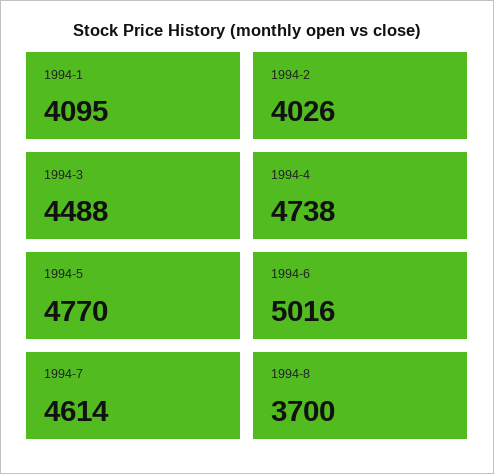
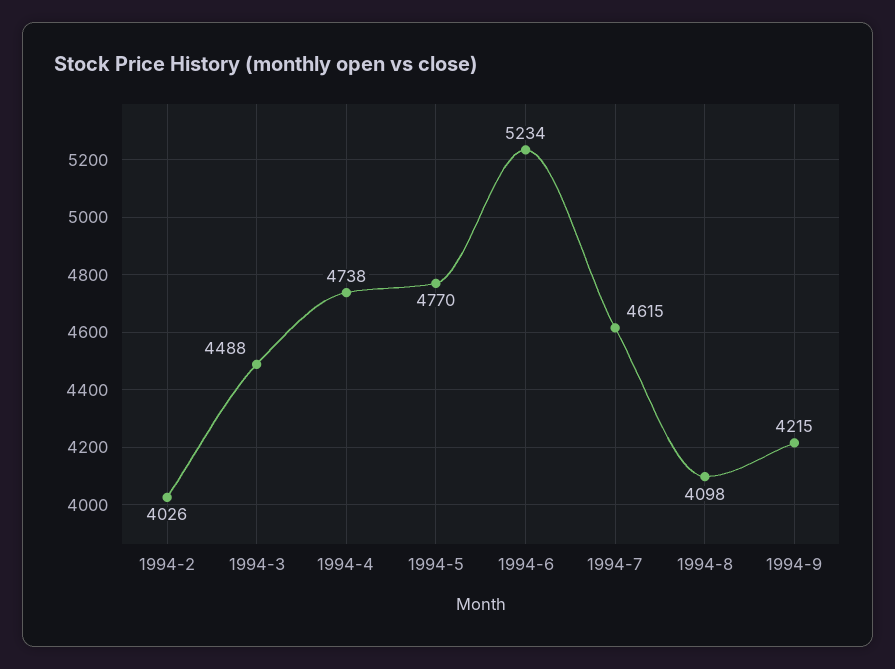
1994-1: 4095 -> none
1994-6: 5016 -> 5234
1994-7: 4614 -> 4615
1994-8: 3700 -> 4098
1994-9: none -> 4215

